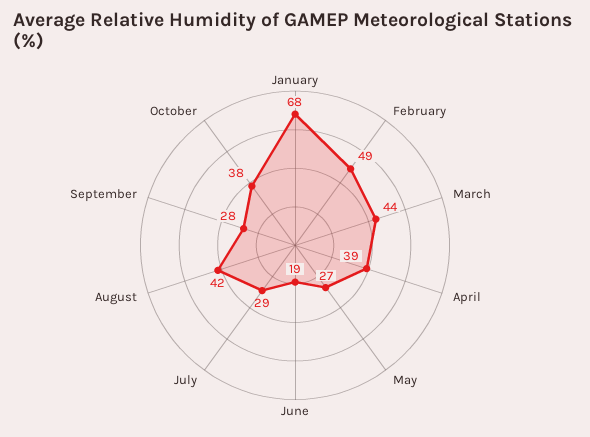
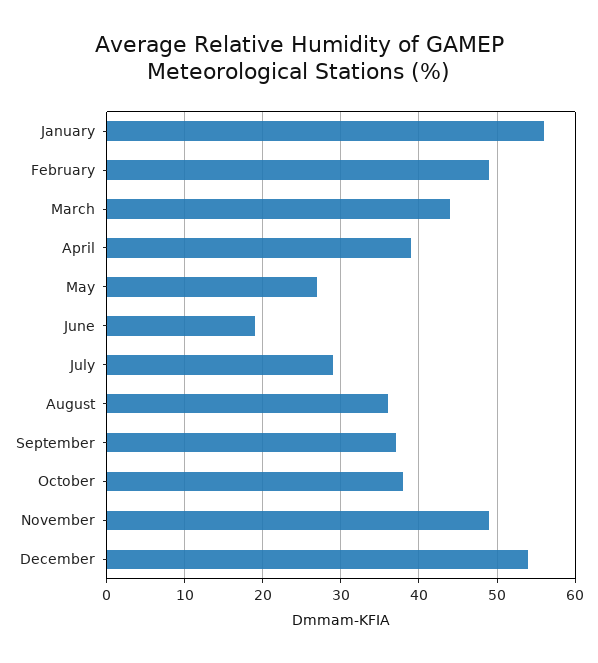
January: 68 -> 56
August: 42 -> 36
September: 28 -> 37
November: none -> 49
December: none -> 54

